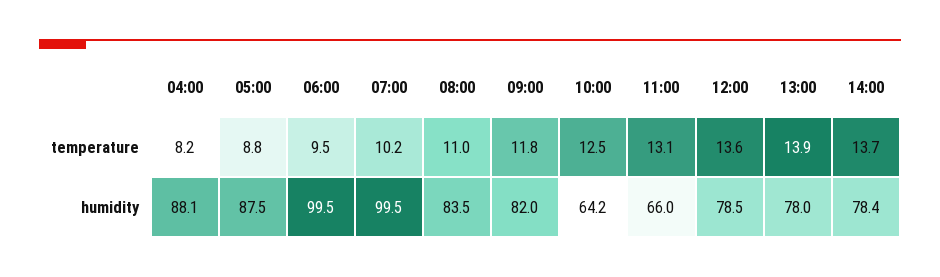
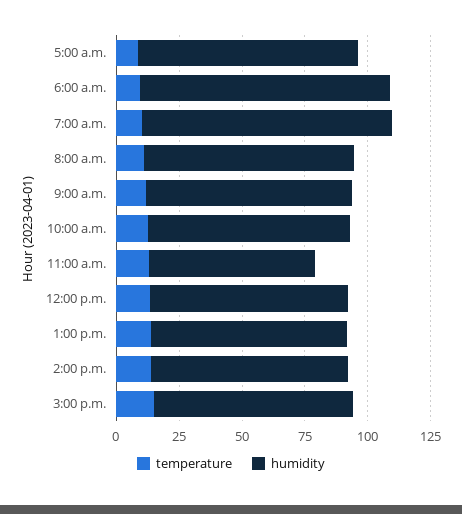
temperature, 04:00: 8.2 -> none
humidity, 04:00: 88.1 -> none
humidity, 10:00: 64.2 -> 80
temperature, 3:00 p.m.: none -> 15
humidity, 3:00 p.m.: none -> 80

